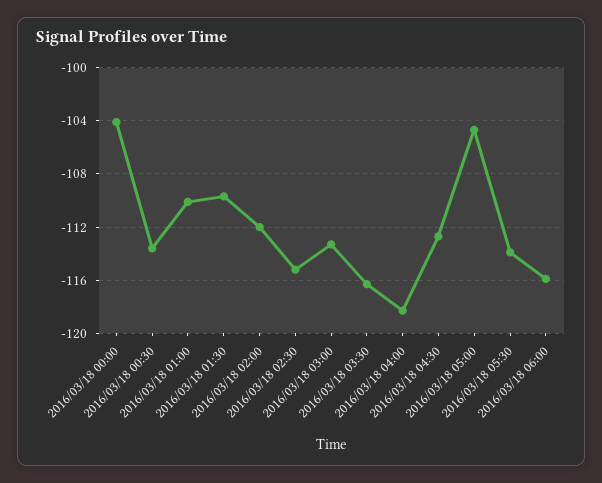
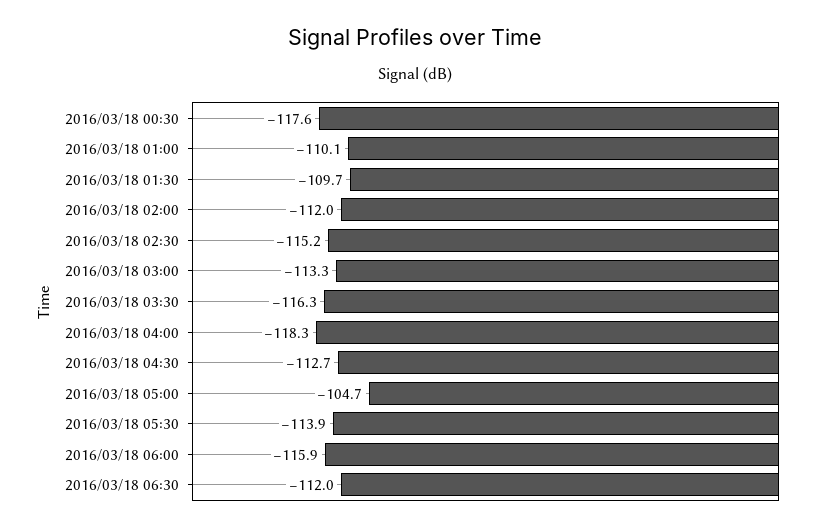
2016/03/18 00:00: -104 -> none
2016/03/18 00:30: -113.5 -> -117.6
2016/03/18 06:30: none -> -112

